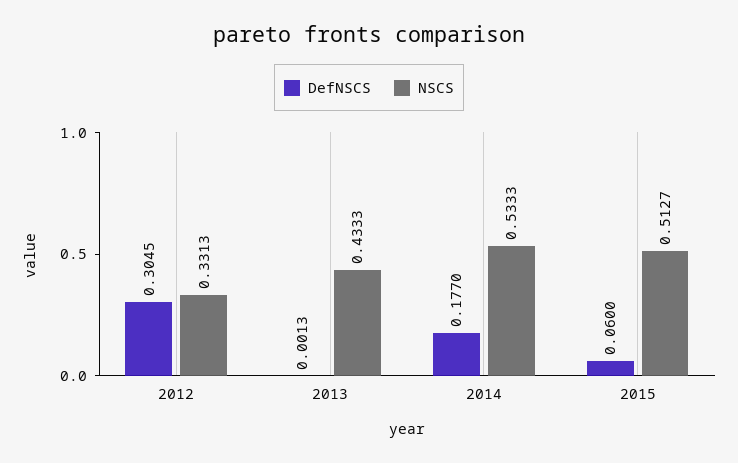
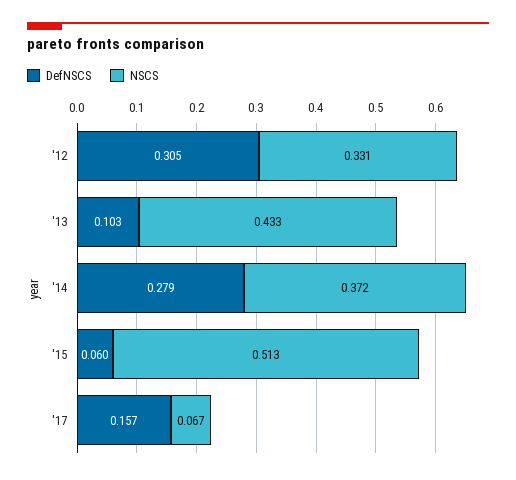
DefNSCS, 2013: 0.0013 -> 0.103
DefNSCS, 2014: 0.177 -> 0.279
NSCS, 2014: 0.5333 -> 0.372
DefNSCS, '17: none -> 0.157
NSCS, '17: none -> 0.067

